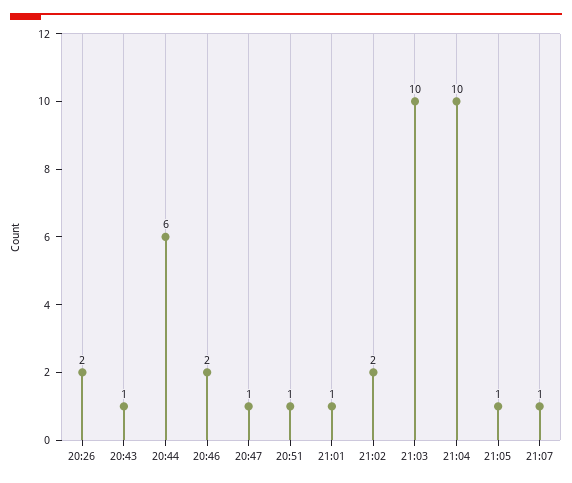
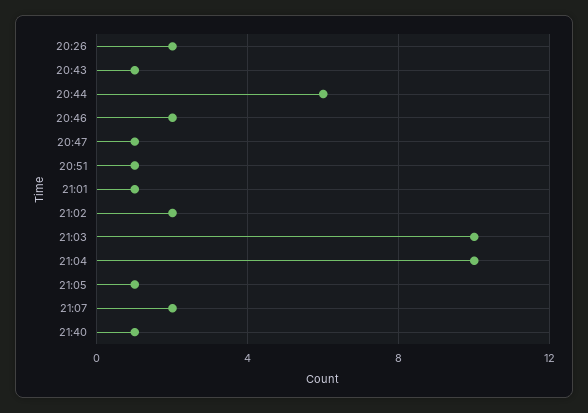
21:07: 1 -> 2
21:40: none -> 1

